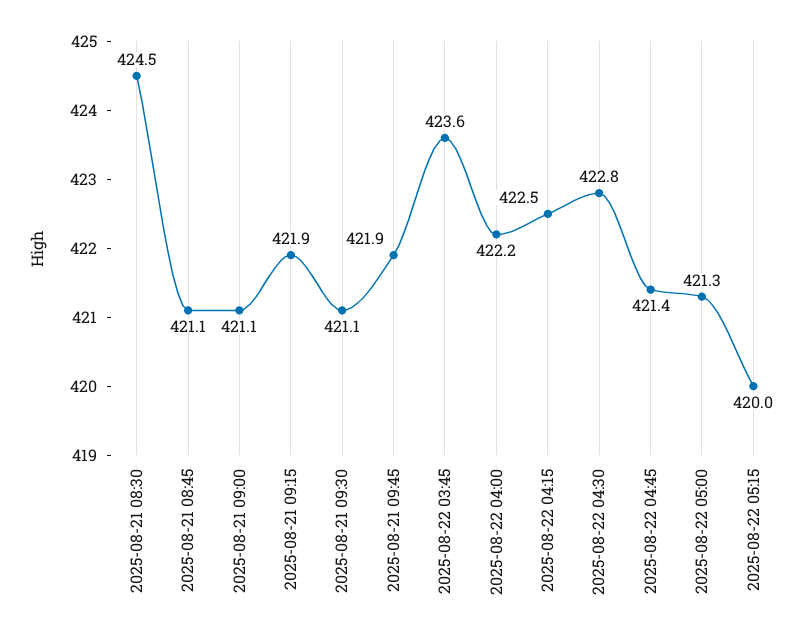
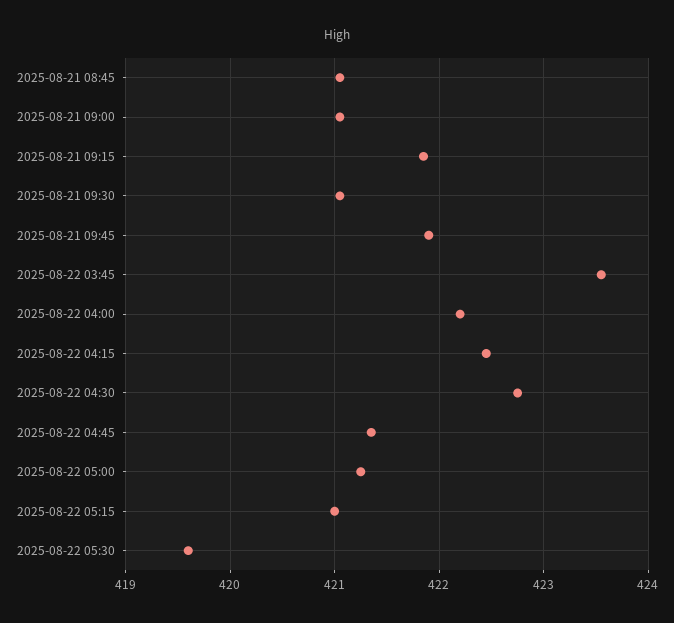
2025-08-21 08:30: 424.5 -> none
2025-08-22 05:15: 420 -> 421
2025-08-22 05:30: none -> 419.6

